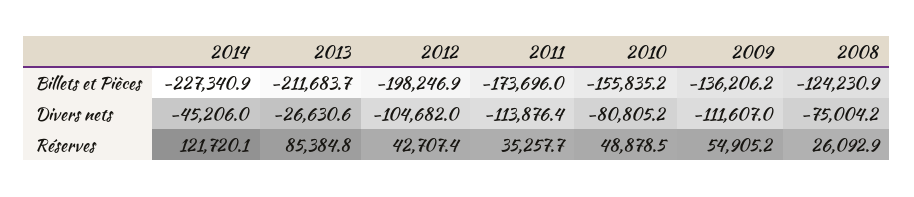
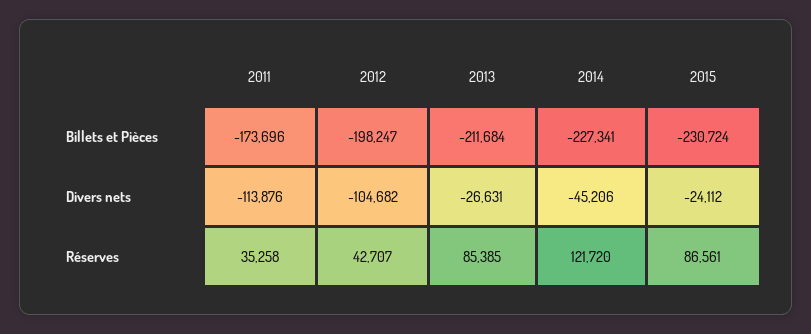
2010, Billets et Pièces: -155835.2 -> none
2009, Billets et Pièces: -136206.2 -> none
2008, Billets et Pièces: -124230.9 -> none
2010, Divers nets: -80805.2 -> none
2009, Divers nets: -111607 -> none
2008, Divers nets: -75004.2 -> none
2010, Réserves: 48878.5 -> none
2009, Réserves: 54905.2 -> none
2008, Réserves: 26092.9 -> none
2015, Billets et Pièces: none -> -230724
2015, Divers nets: none -> -24112
2015, Réserves: none -> 86561

